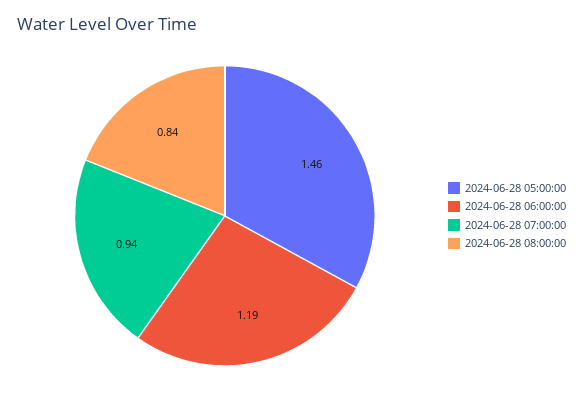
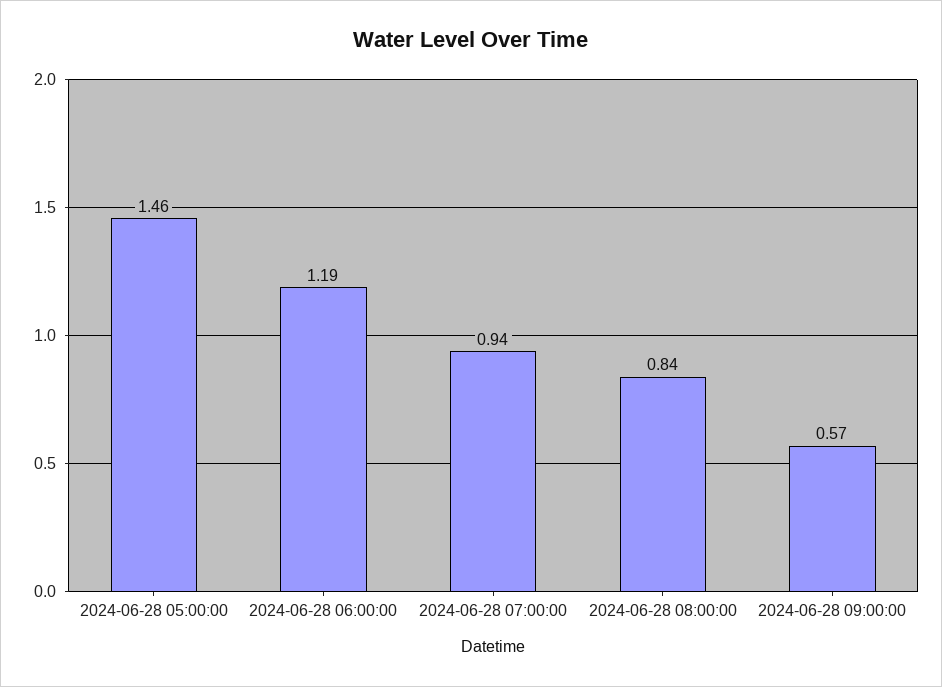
2024-06-28 09:00:00: none -> 0.57

